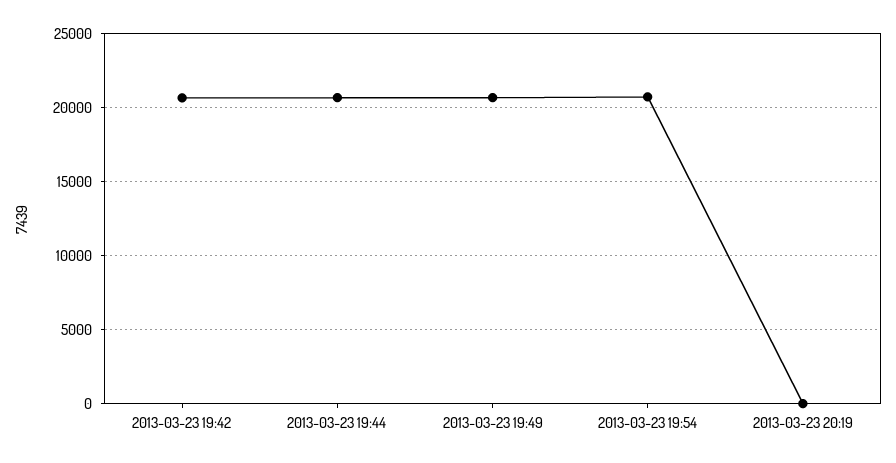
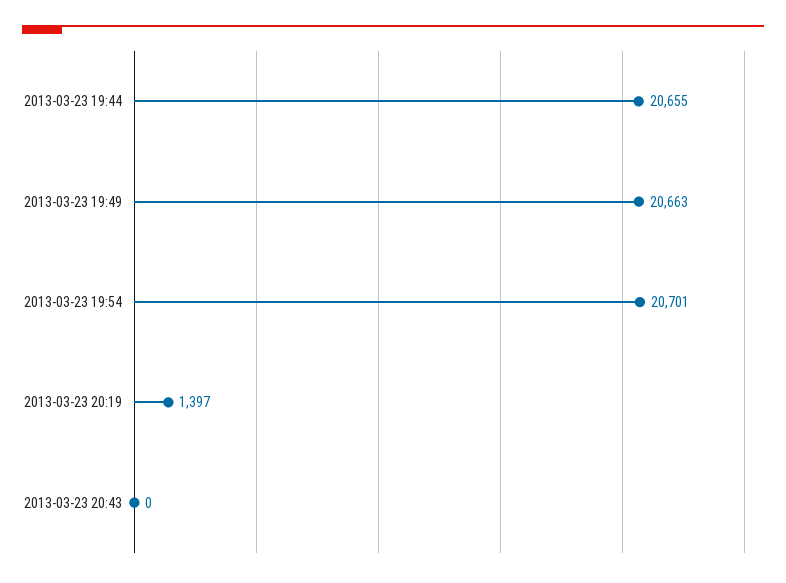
2013-03-23 19:42: 20500 -> none
2013-03-23 20:19: 0 -> 1397
2013-03-23 20:43: none -> 0

